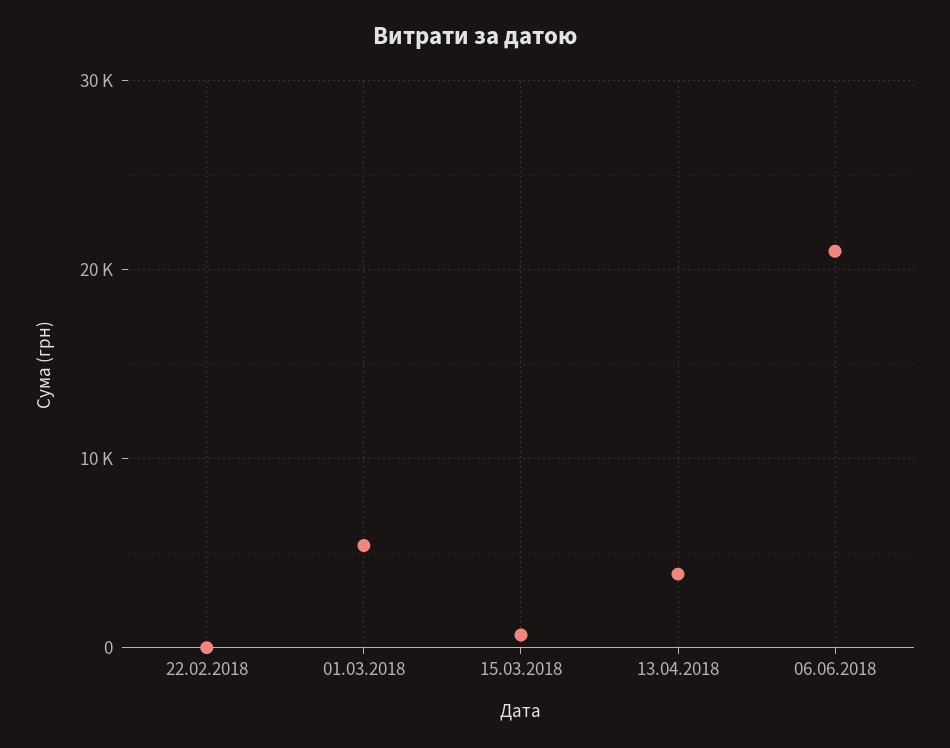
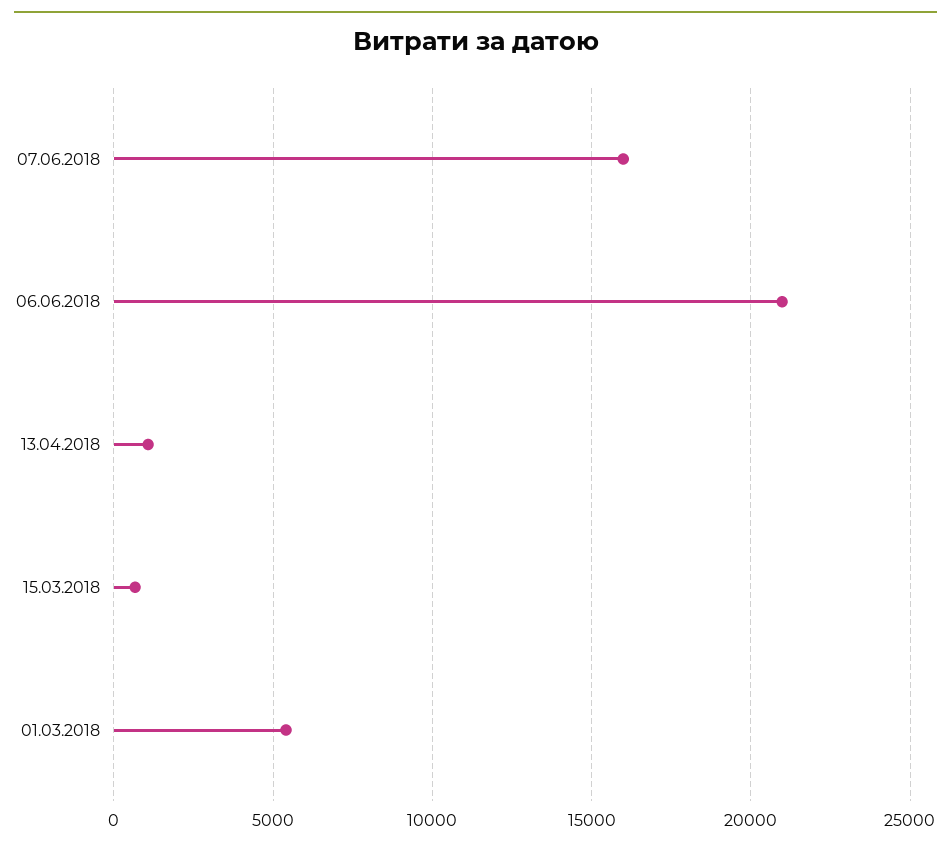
22.02.2018: 0 -> none
13.04.2018: 4000 -> 1000
07.06.2018: none -> 16000

